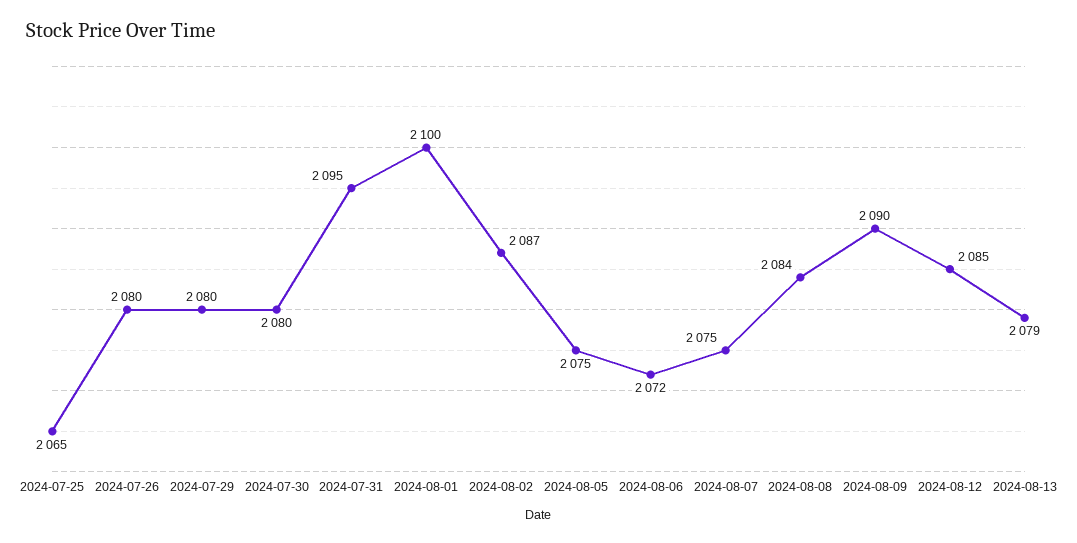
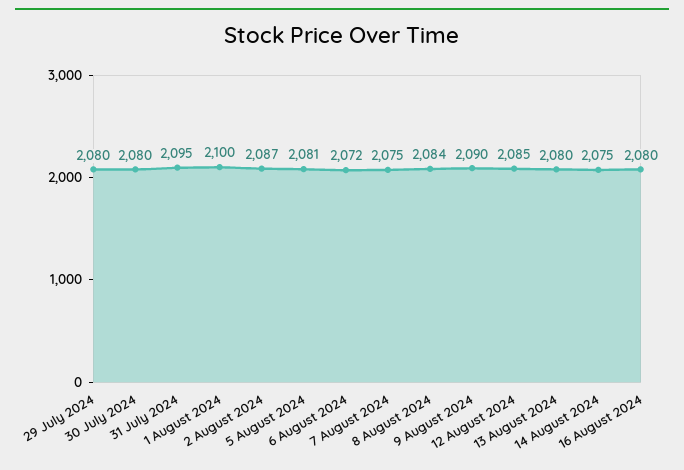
2024-07-25: 2065 -> none
2024-07-26: 2080 -> none
2024-08-05: 2075 -> 2081
2024-08-13: 2079 -> 2080
14 August 2024: none -> 2075
16 August 2024: none -> 2080

